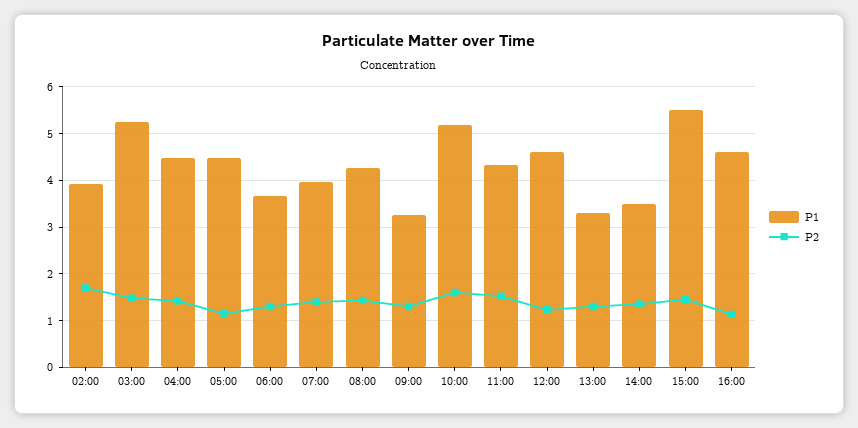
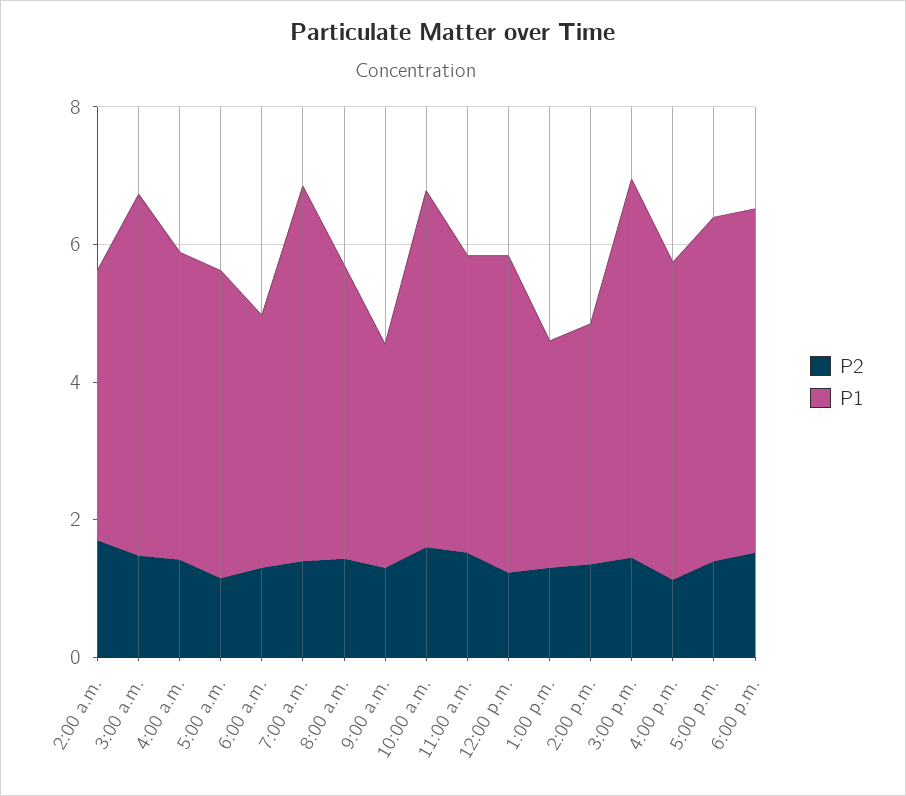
P1, 07:00: 4 -> 5.5
P2, 5:00 p.m.: none -> 1.5
P1, 5:00 p.m.: none -> 5
P2, 6:00 p.m.: none -> 1.5
P1, 6:00 p.m.: none -> 5

